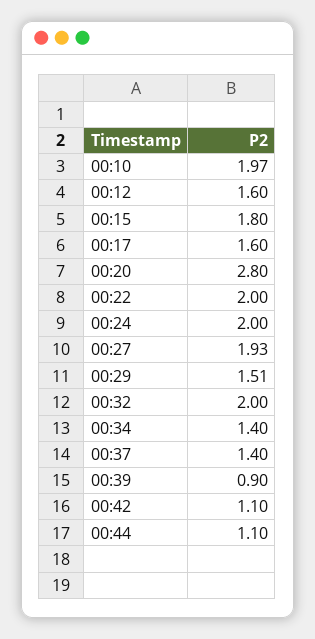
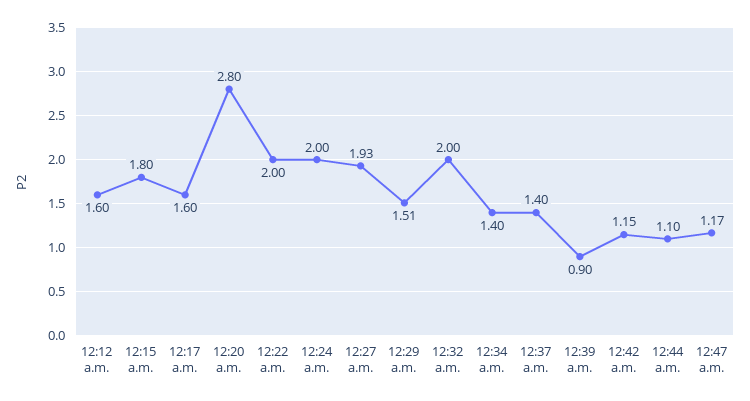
00:10: 1.97 -> none
00:42: 1.1 -> 1.15
12:47 a.m.: none -> 1.17

